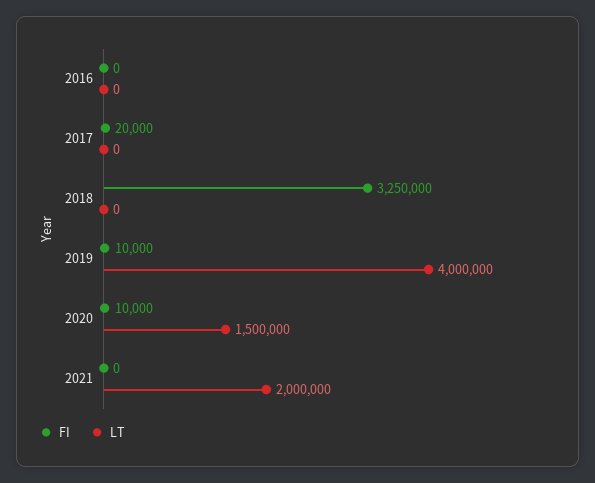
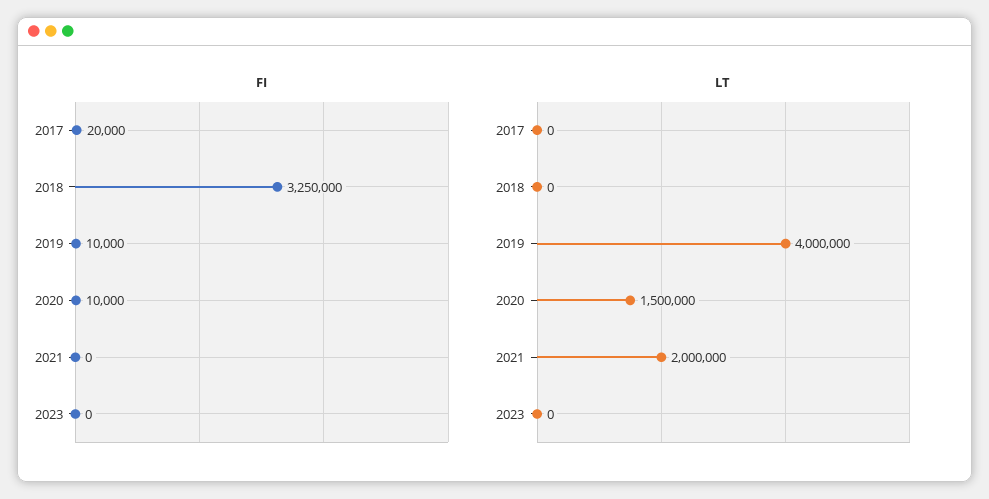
FI, 2016: 0 -> none
LT, 2016: 0 -> none
FI, 2023: none -> 0
LT, 2023: none -> 0

